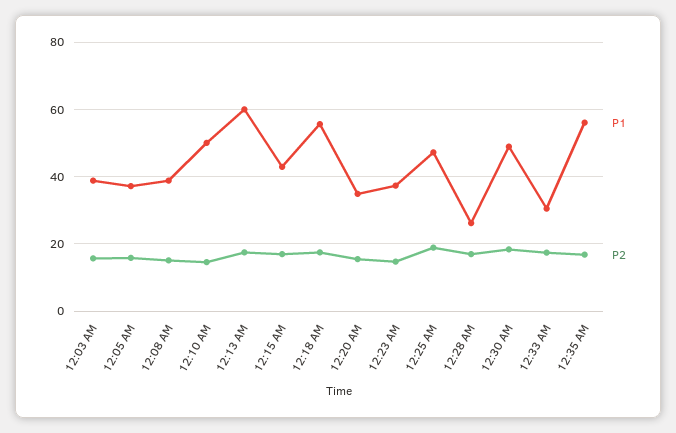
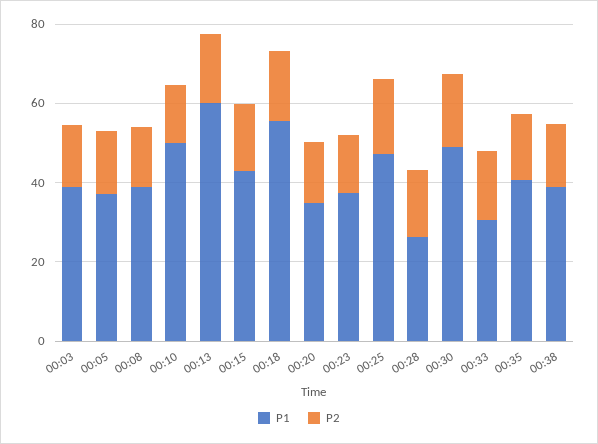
P1, 12:35 AM: 56 -> 40
P1, 00:38: none -> 40
P2, 00:38: none -> 15

